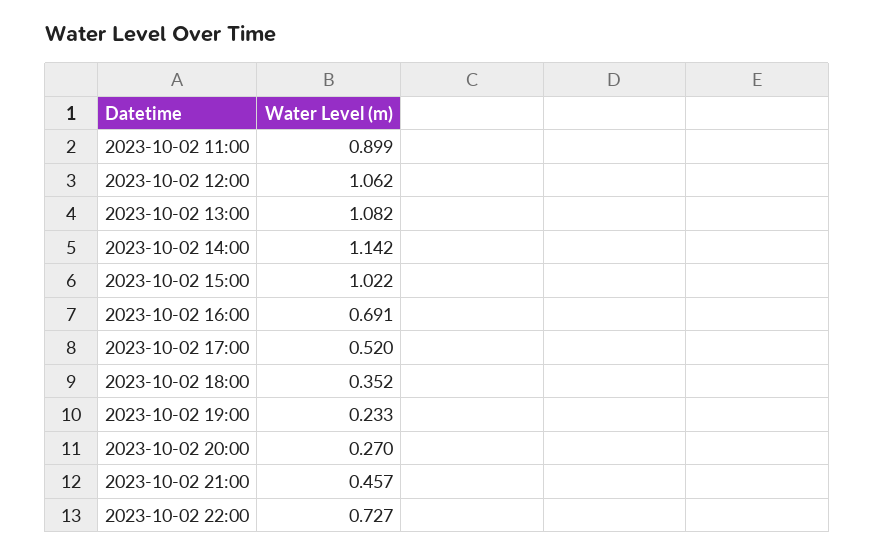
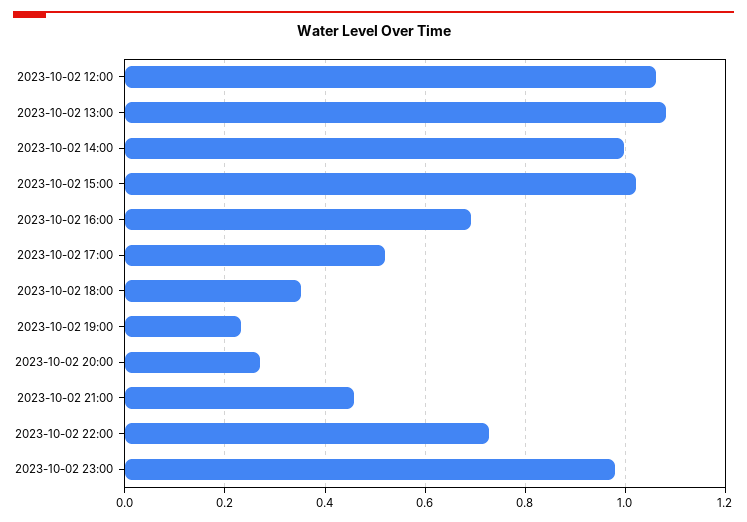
2023-10-02 11:00: 0.899 -> none
2023-10-02 14:00: 1.142 -> 1
2023-10-02 23:00: none -> 0.98

